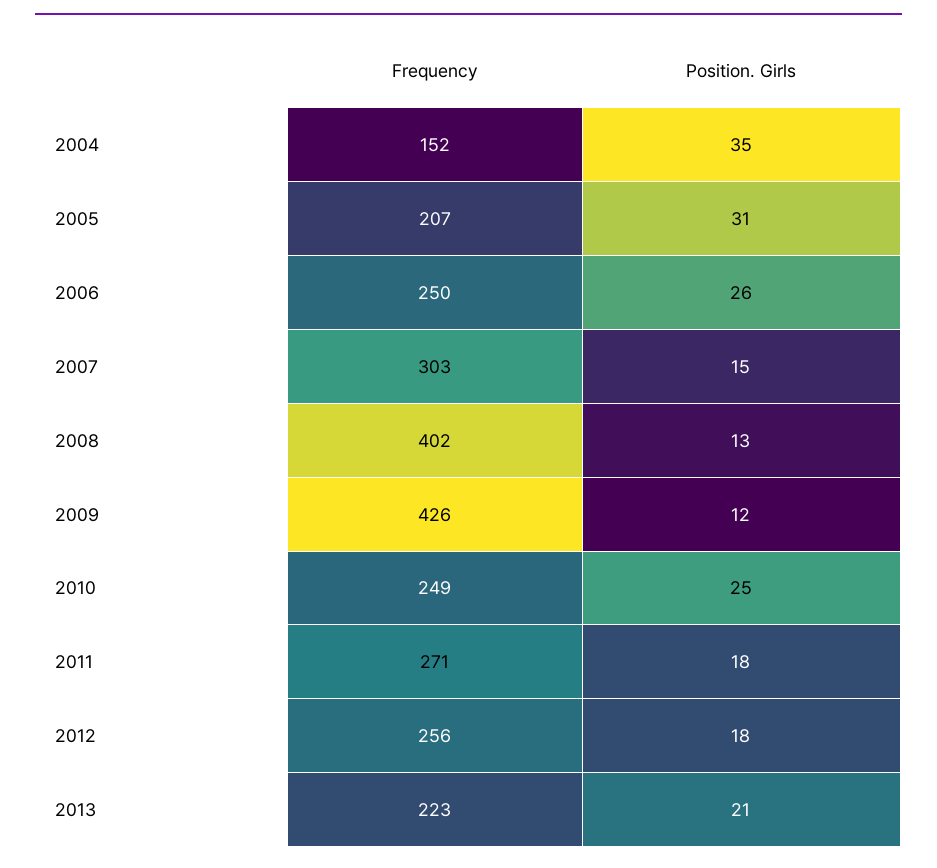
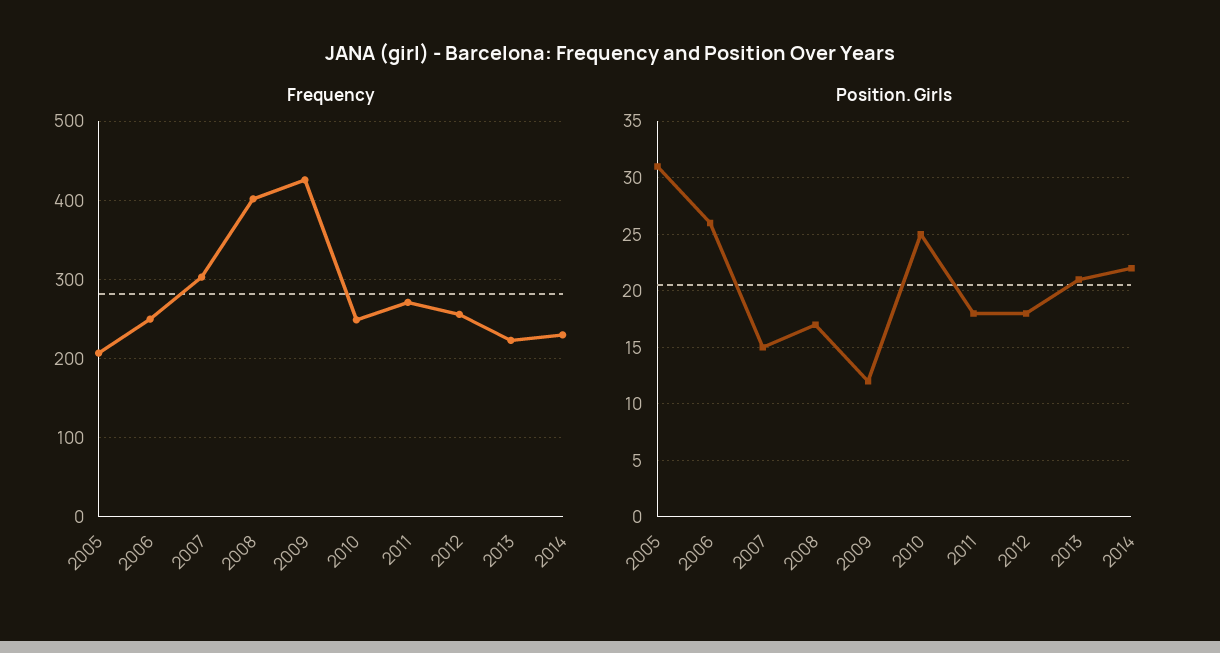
Frequency, 2004: 152 -> none
Position. Girls, 2004: 35 -> none
Position. Girls, 2008: 13 -> 17
Frequency, 2014: none -> 230
Position. Girls, 2014: none -> 22

